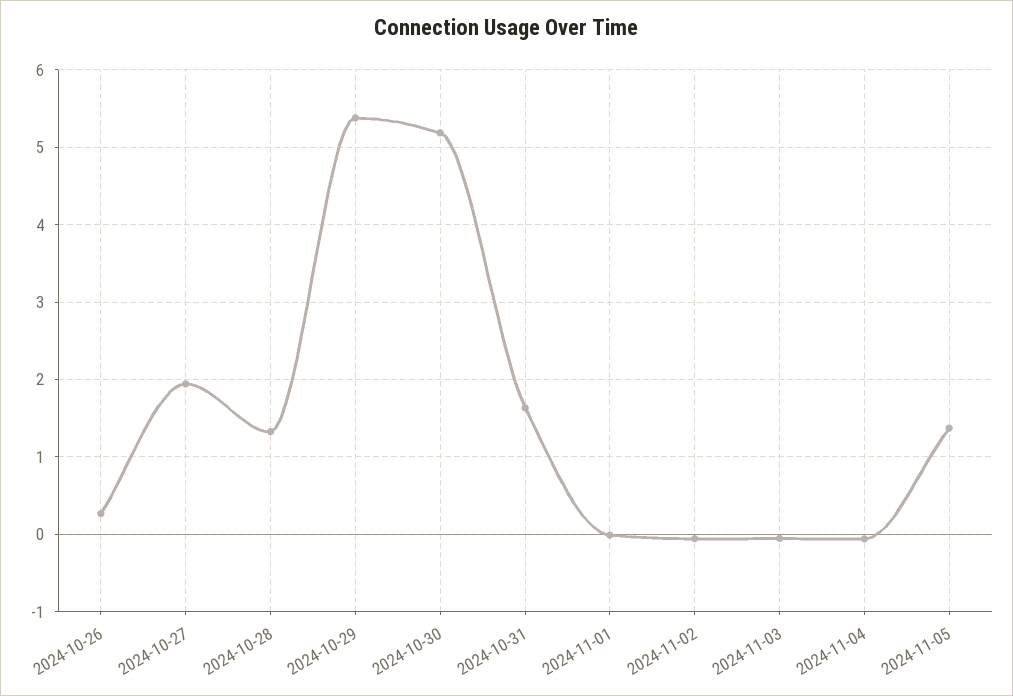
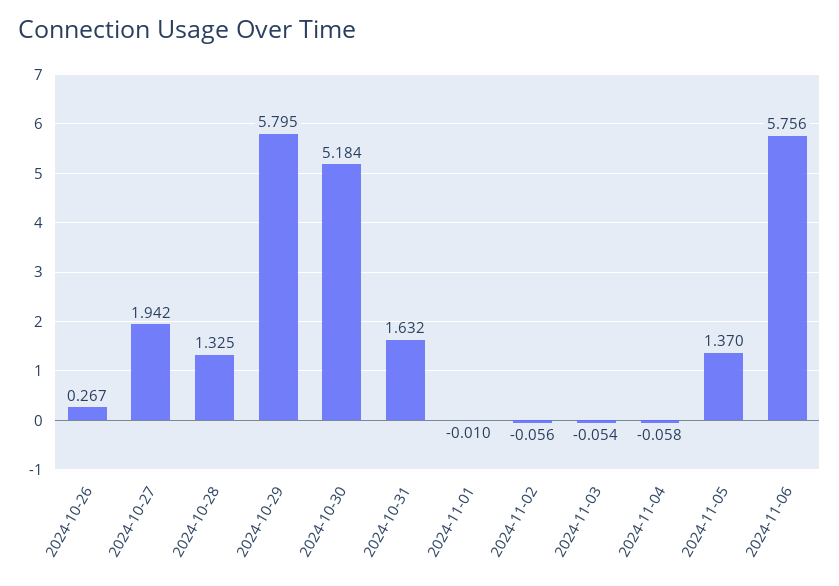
2024-10-29: 5.4 -> 5.795
2024-11-06: none -> 5.756

